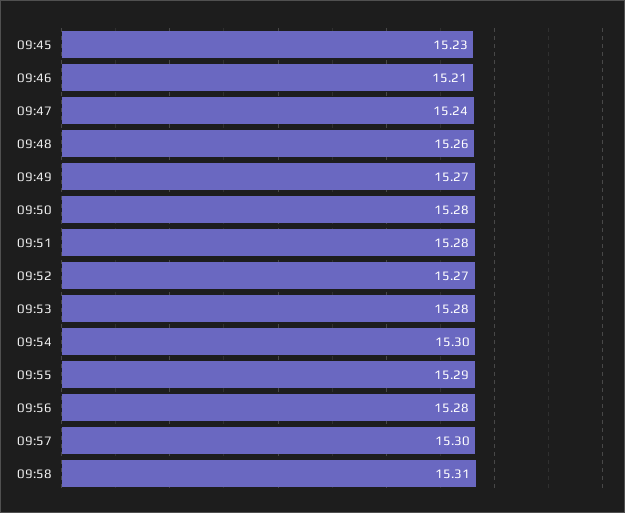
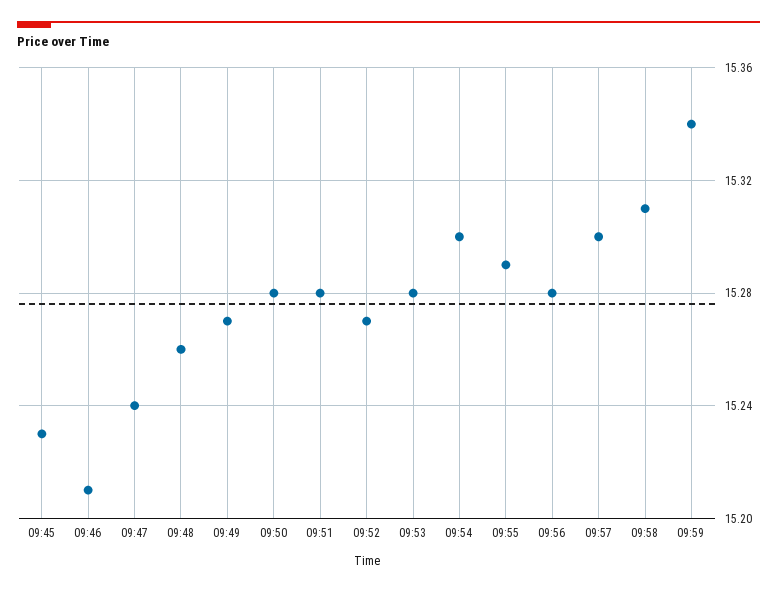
09:59: none -> 15.34

